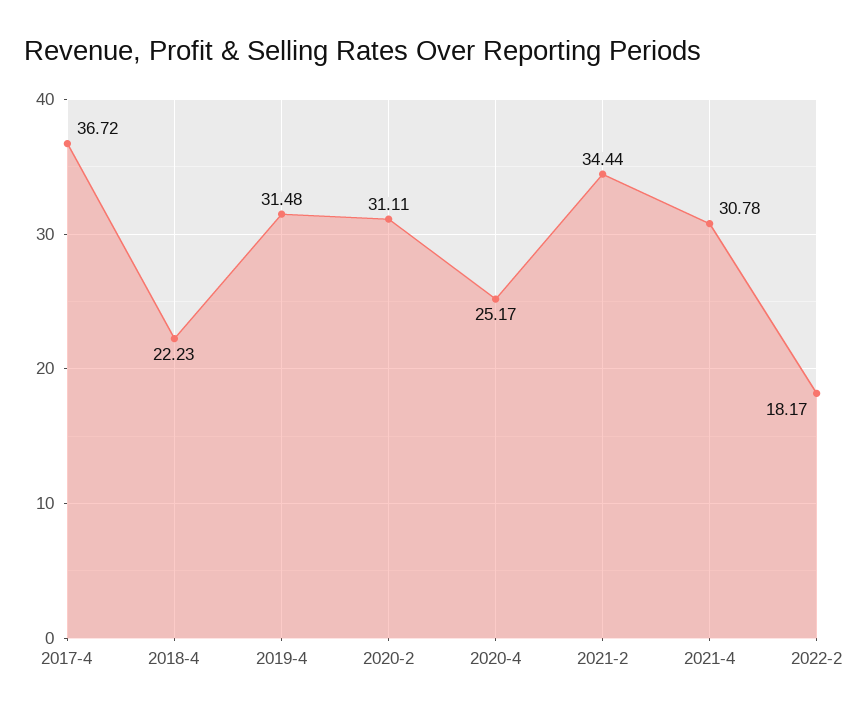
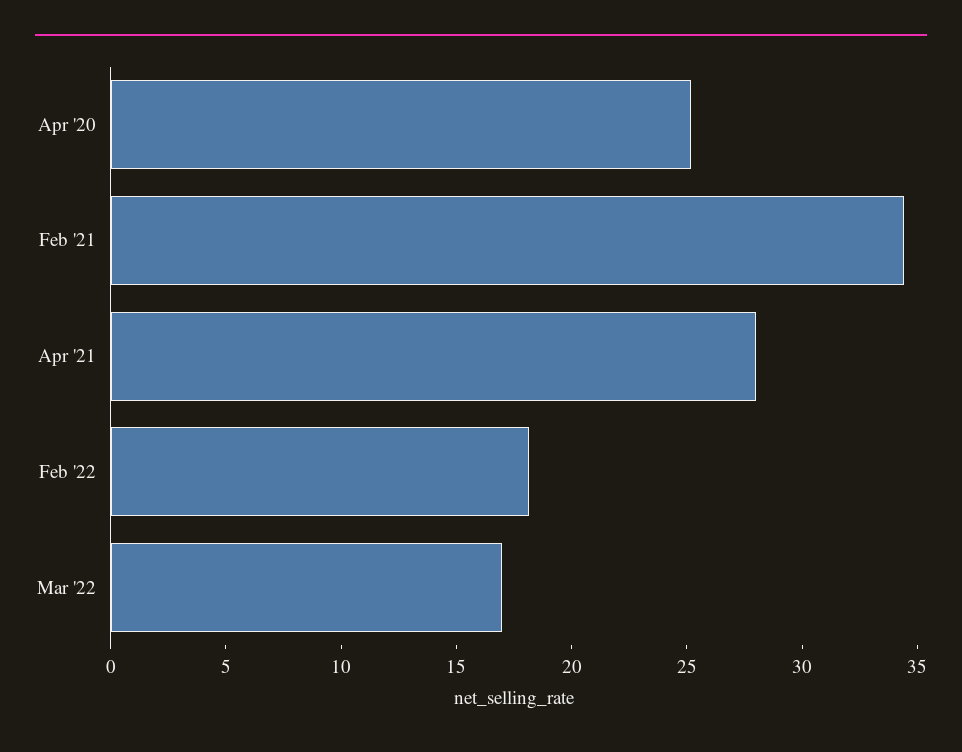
2017-4: 36.72 -> none
2018-4: 22.23 -> none
2019-4: 31.48 -> none
2020-2: 31.11 -> none
2021-4: 30.78 -> 28
Mar '22: none -> 17

